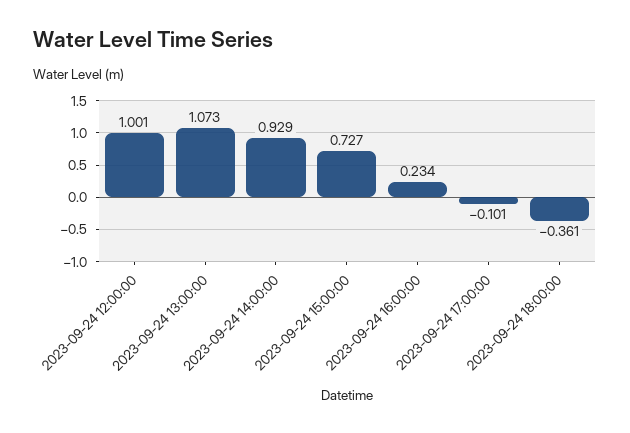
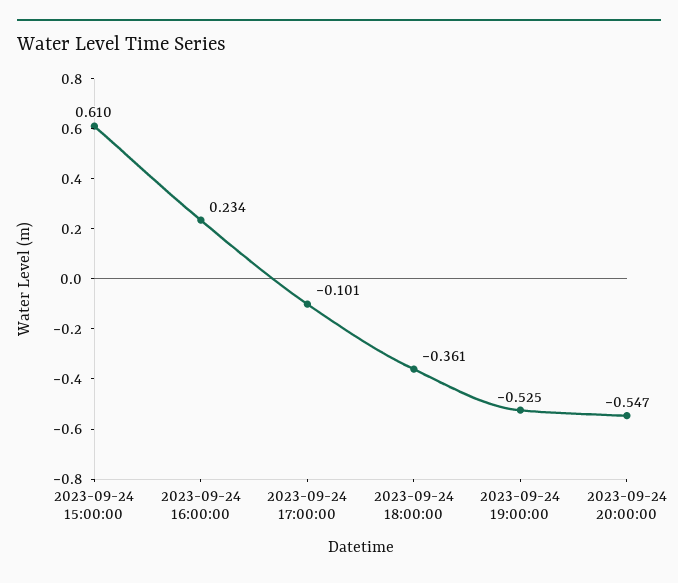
2023-09-24 12:00:00: 1.001 -> none
2023-09-24 13:00:00: 1.073 -> none
2023-09-24 14:00:00: 0.929 -> none
2023-09-24 15:00:00: 0.727 -> 0.61
2023-09-24 19:00:00: none -> -0.525
2023-09-24 20:00:00: none -> -0.547

